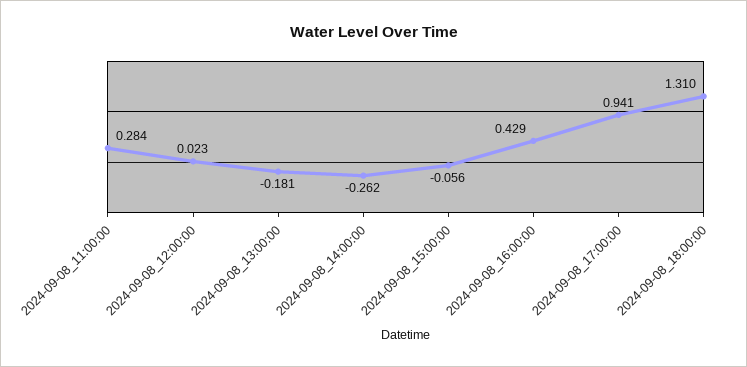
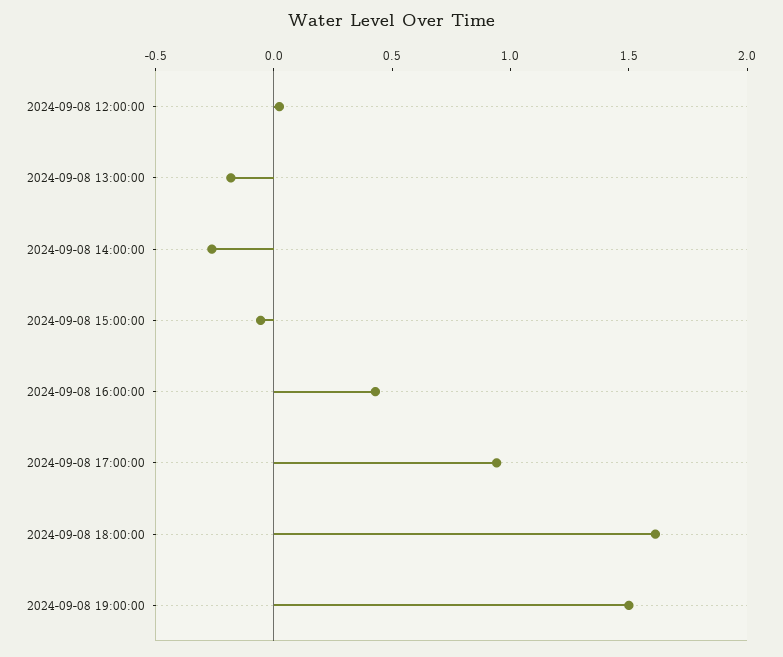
2024-09-08_11:00:00: 0.284 -> none
2024-09-08_18:00:00: 1.31 -> 1.6
2024-09-08 19:00:00: none -> 1.5

